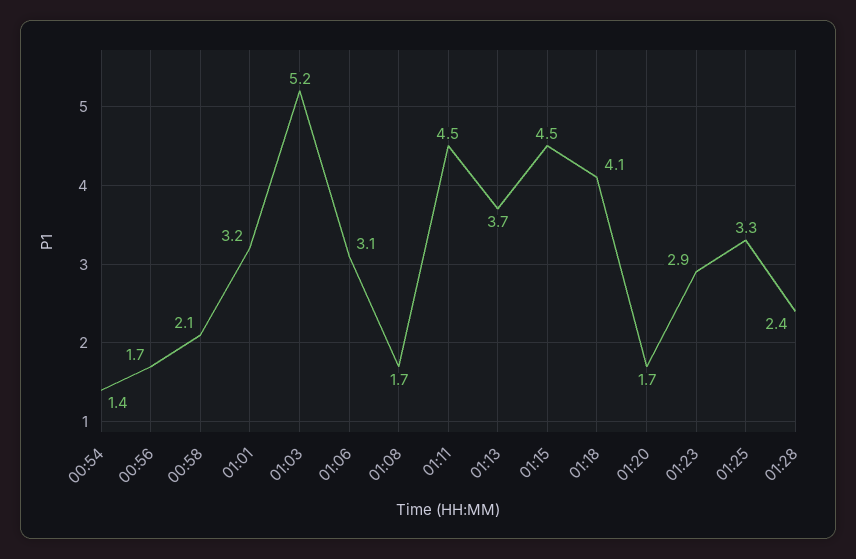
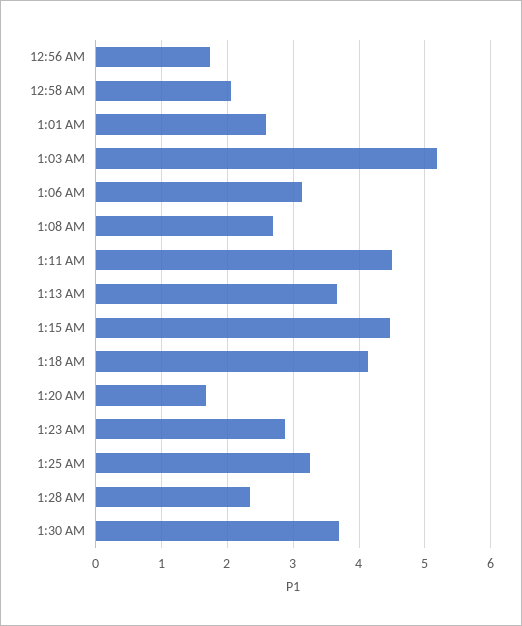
00:54: 1.4 -> none
01:01: 3.2 -> 2.6
01:08: 1.7 -> 2.7
1:30 AM: none -> 3.7

